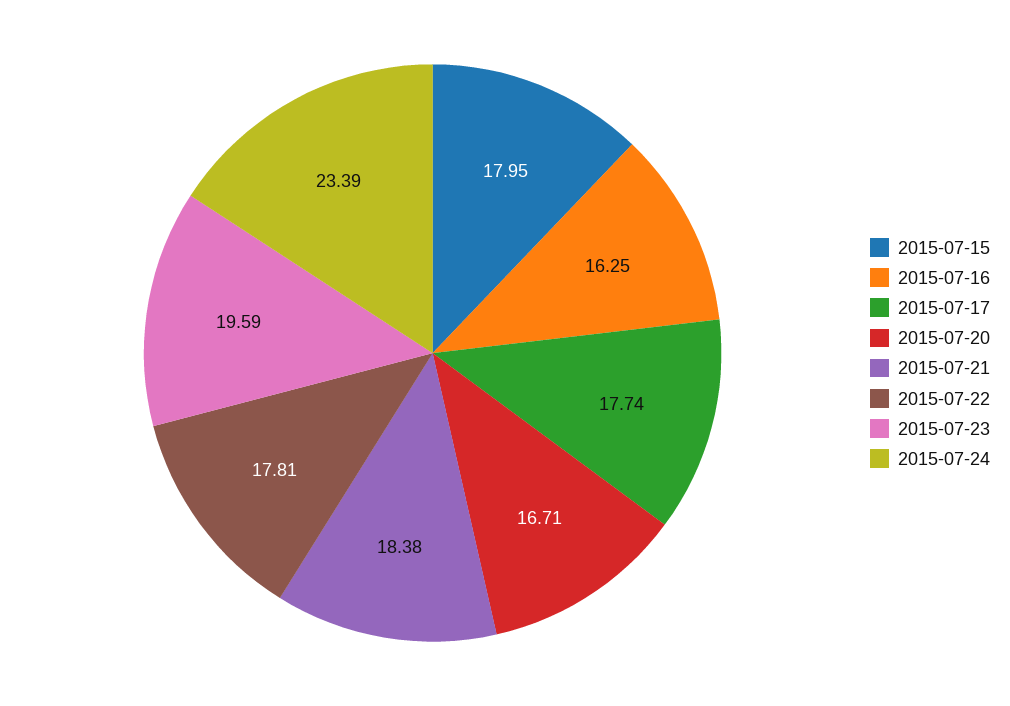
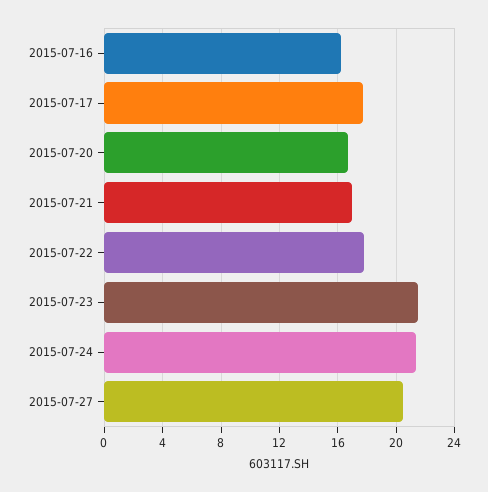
2015-07-15: 17.95 -> none
2015-07-21: 18.38 -> 17
2015-07-23: 19.59 -> 21.5
2015-07-24: 23.39 -> 21.5
2015-07-27: none -> 20.5

